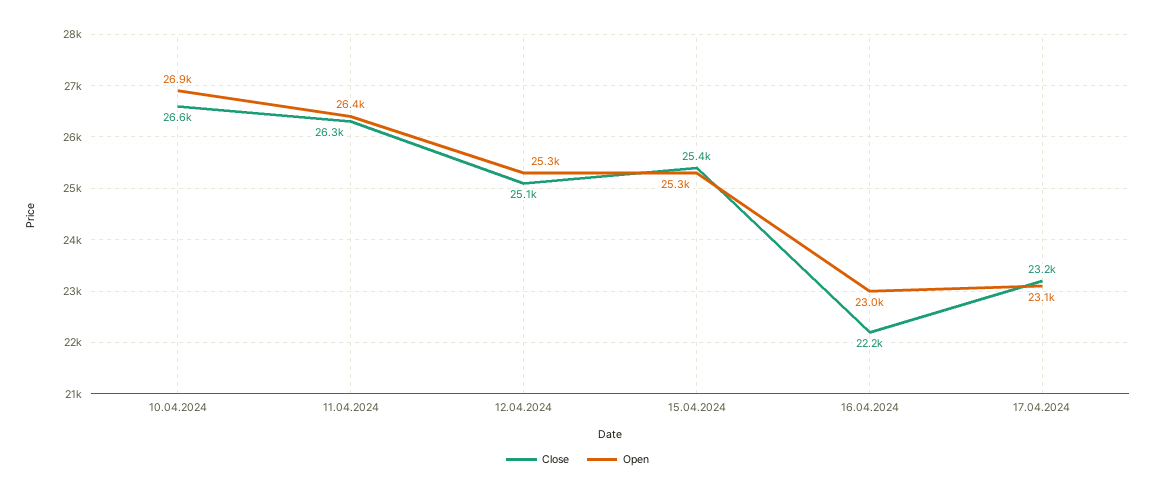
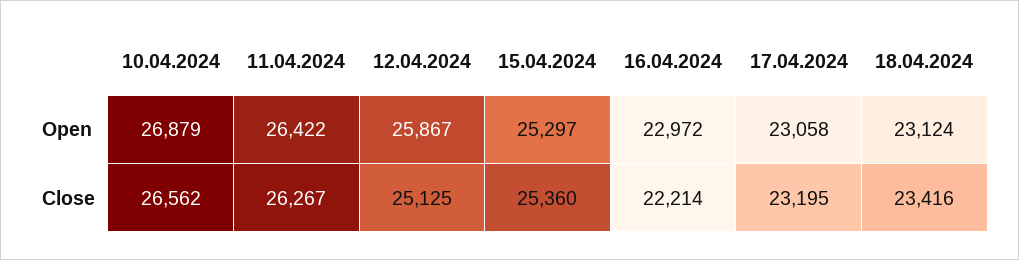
Open, 12.04.2024: 25300 -> 25867
Open, 18.04.2024: none -> 23124
Close, 18.04.2024: none -> 23416

